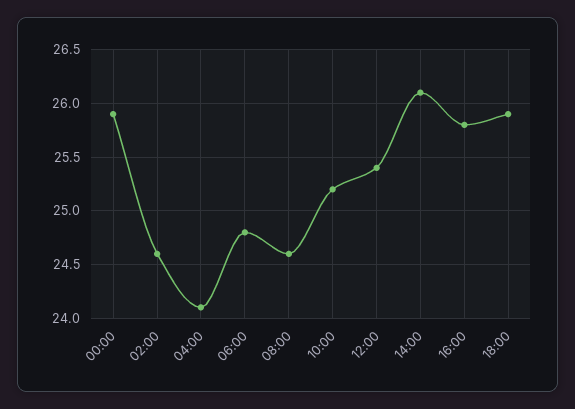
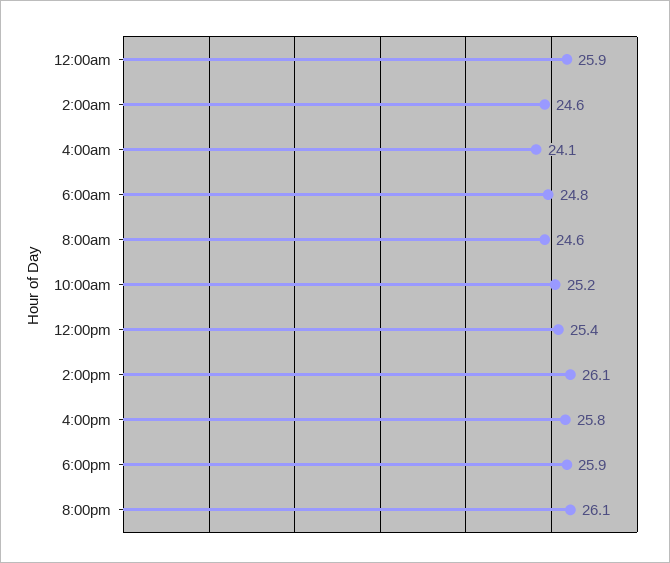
8:00pm: none -> 26.1

